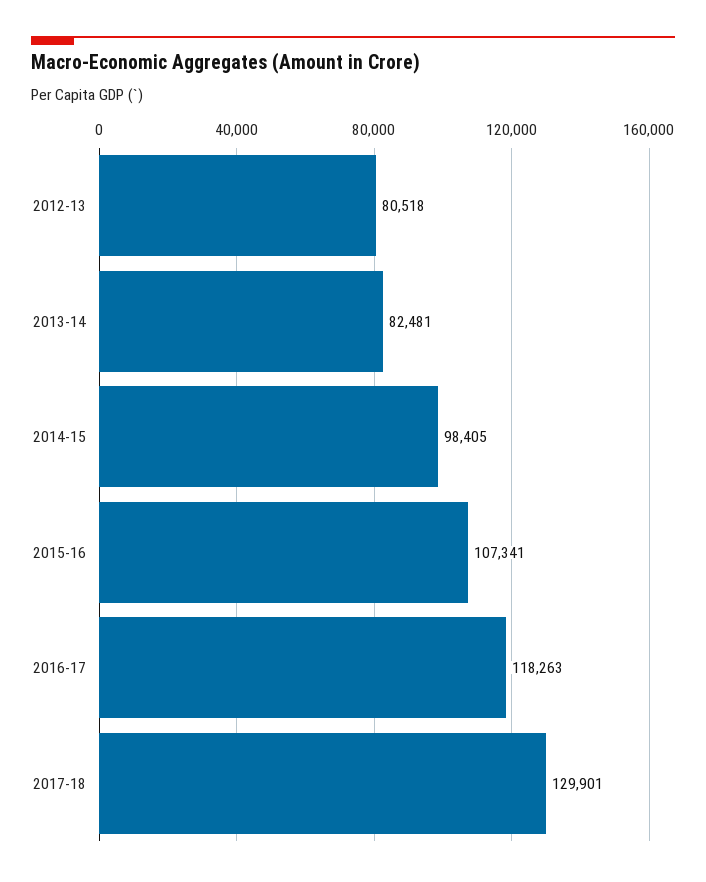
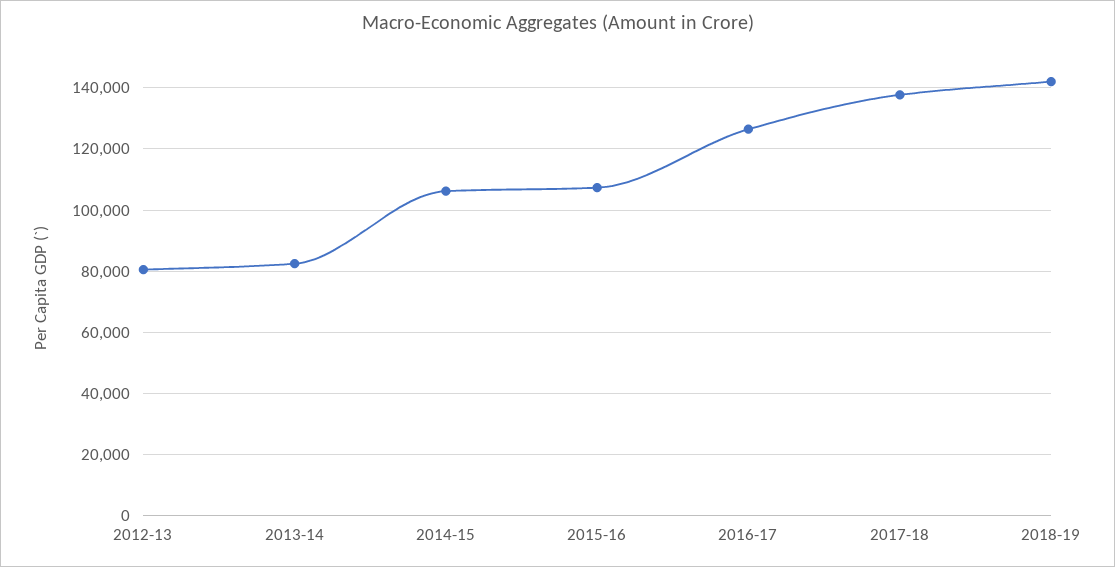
2014-15: 98405 -> 106000
2016-17: 118263 -> 126000
2017-18: 129901 -> 138000
2018-19: none -> 142000

